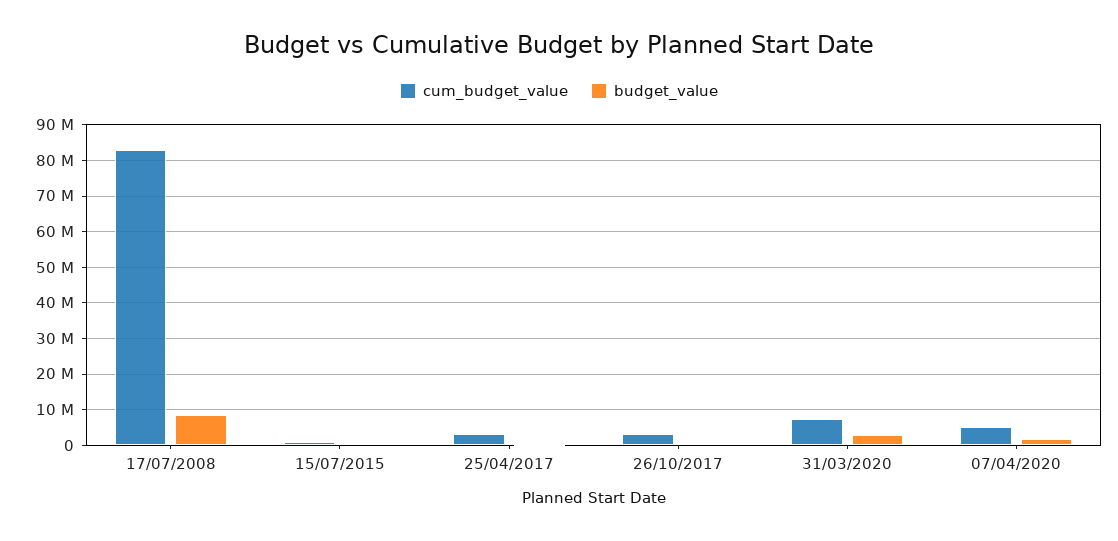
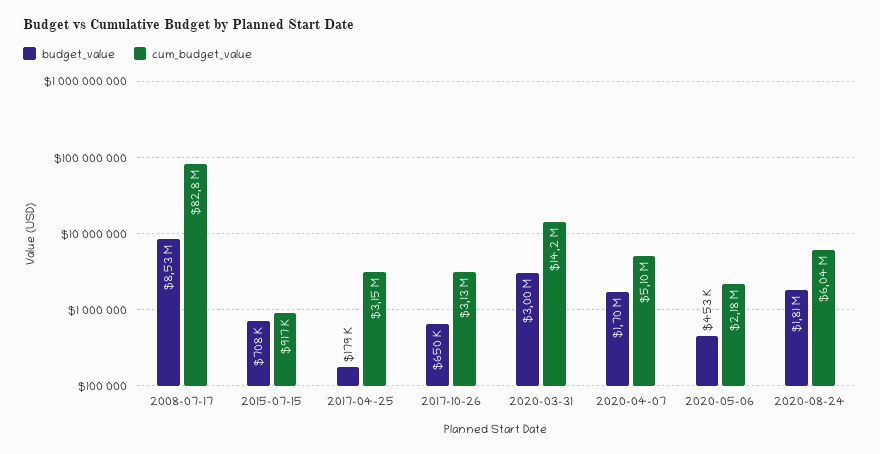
cum_budget_value, 31/03/2020: 8000000 -> 14200000
budget_value, 2020-05-06: none -> 453000
cum_budget_value, 2020-05-06: none -> 2180000
budget_value, 2020-08-24: none -> 1810000
cum_budget_value, 2020-08-24: none -> 6040000

